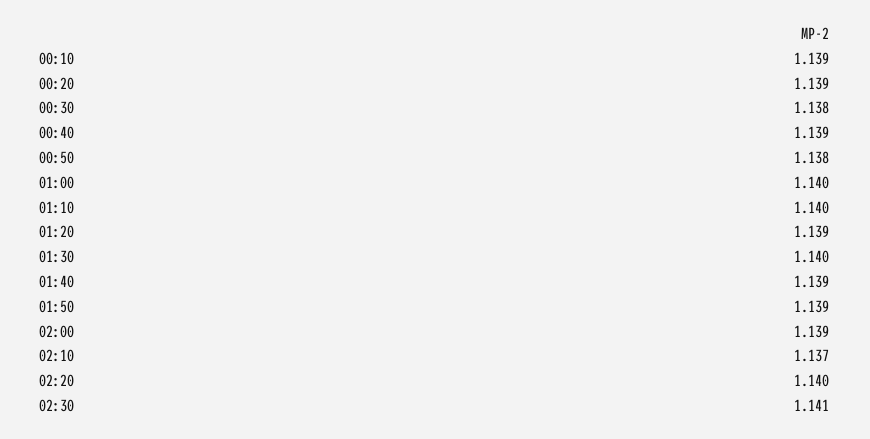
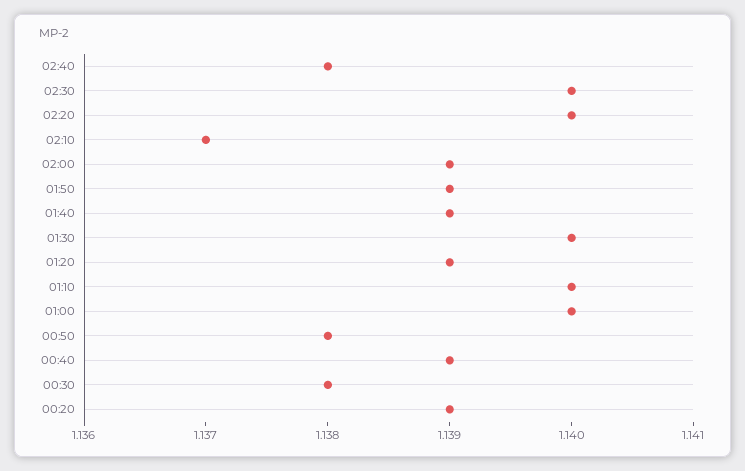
00:10: 1.139 -> none
02:30: 1.141 -> 1.14
02:40: none -> 1.138

